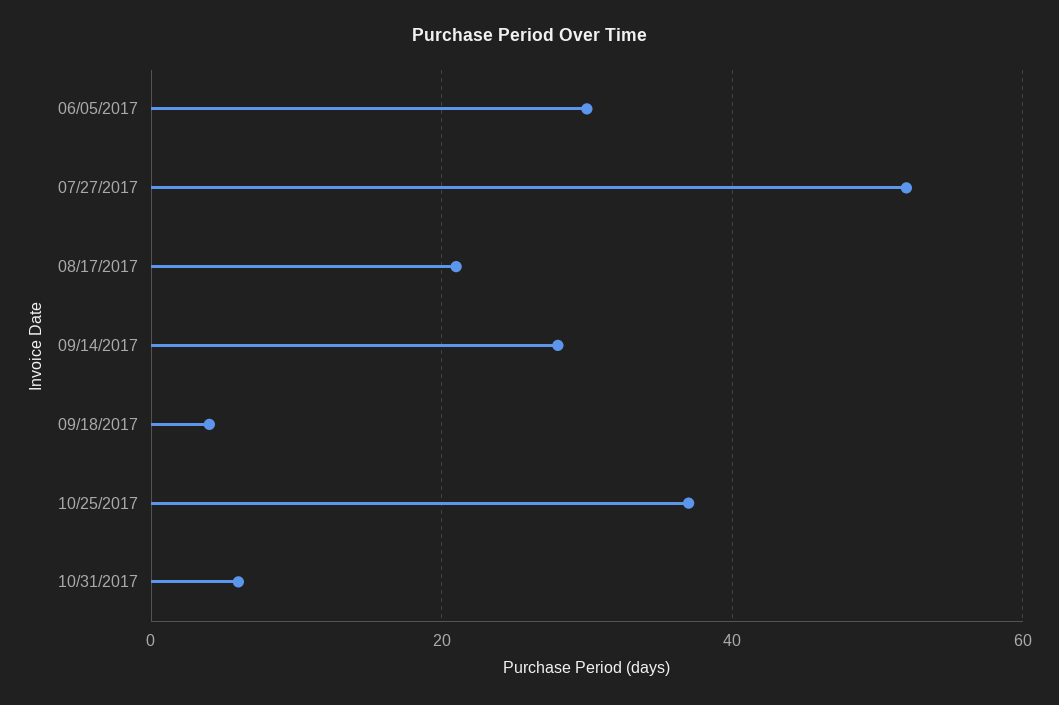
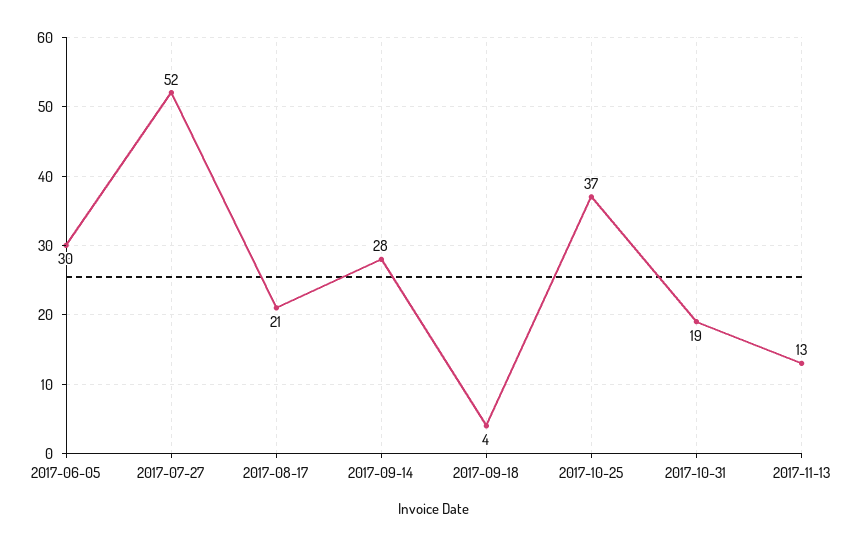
10/31/2017: 5 -> 19
2017-11-13: none -> 13

